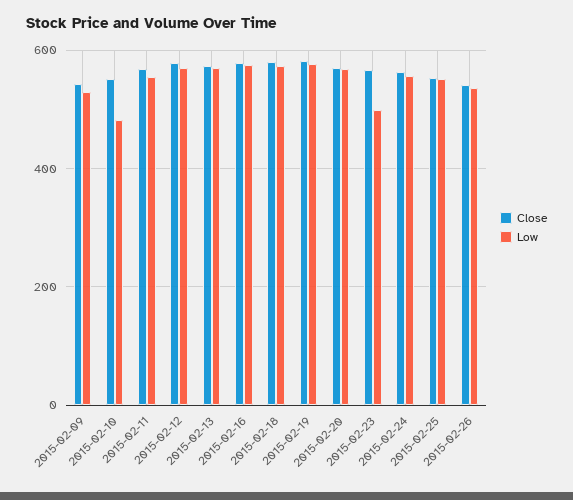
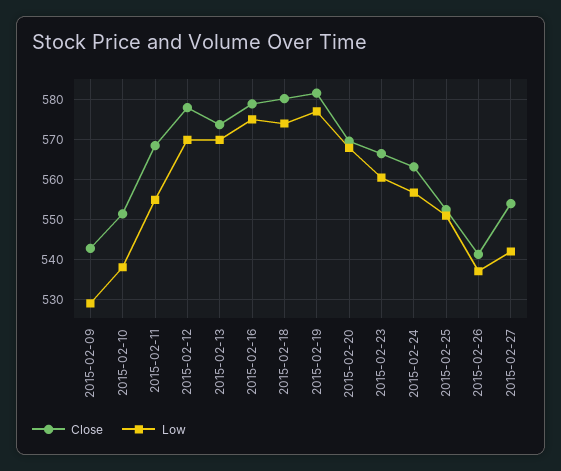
Low, 2015-02-10: 480 -> 538
Low, 2015-02-23: 500 -> 560
Close, 2015-02-27: none -> 554
Low, 2015-02-27: none -> 542

